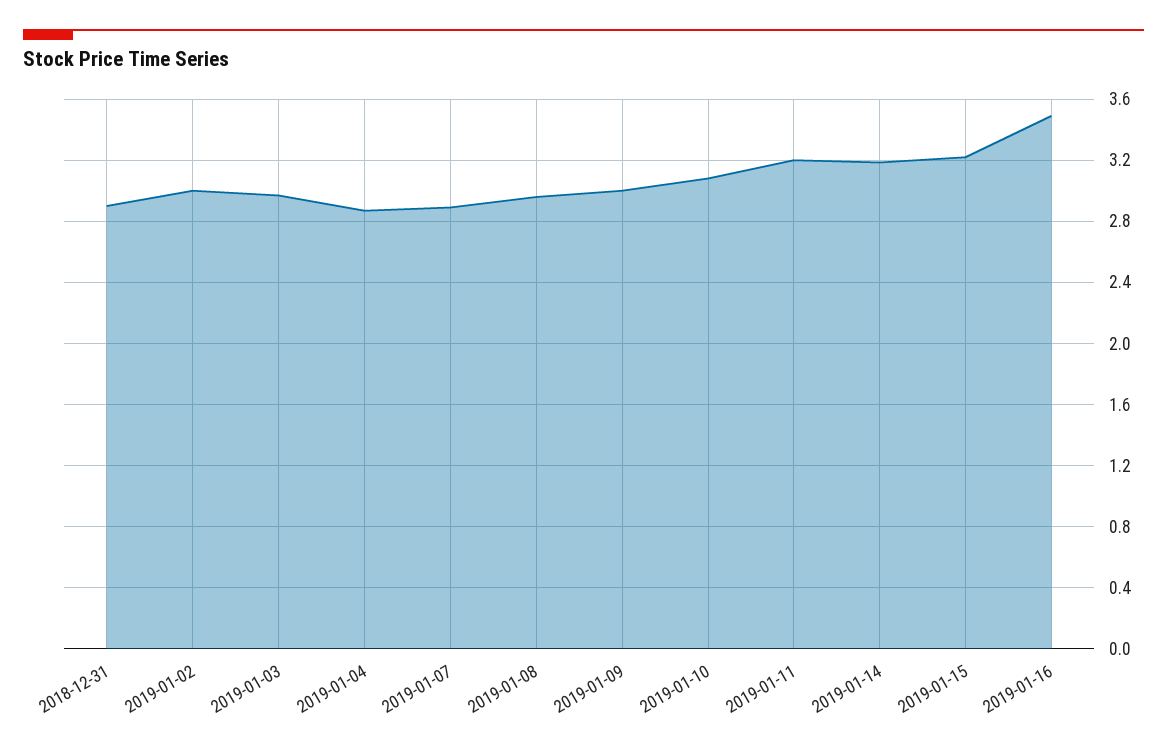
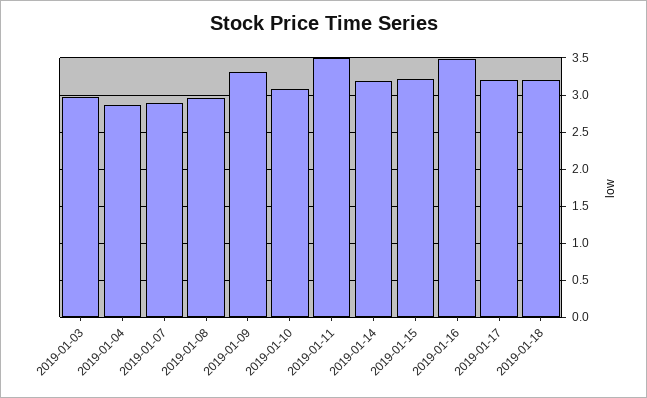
2018-12-31: 2.9 -> none
2019-01-02: 3 -> none
2019-01-09: 3 -> 3.3
2019-01-11: 3.2 -> 3.5
2019-01-17: none -> 3.2
2019-01-18: none -> 3.2

